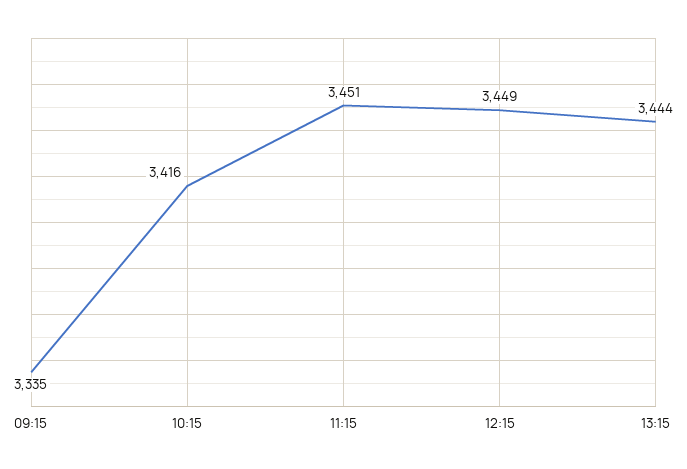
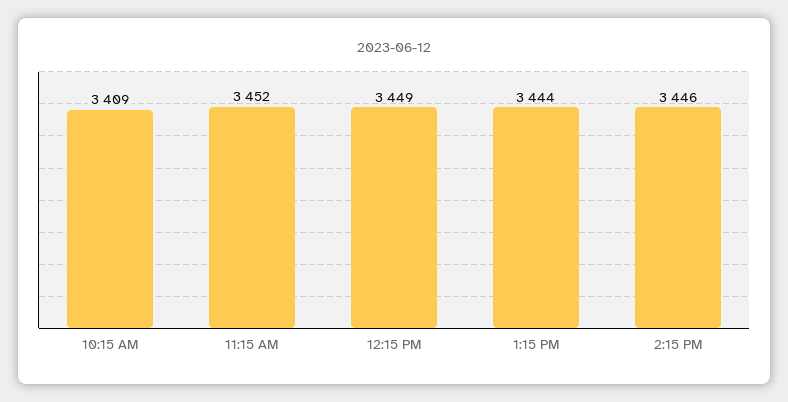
09:15: 3335 -> none
10:15: 3416 -> 3409
11:15: 3451 -> 3452
2:15 PM: none -> 3446

